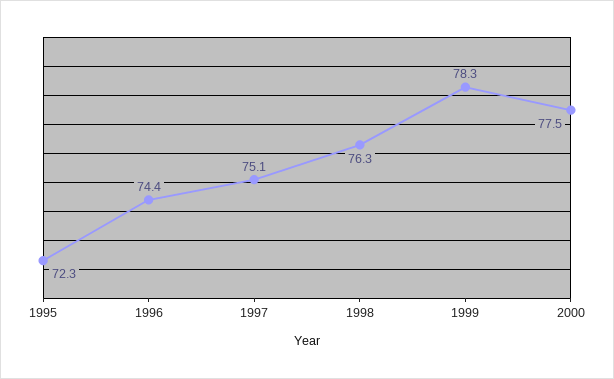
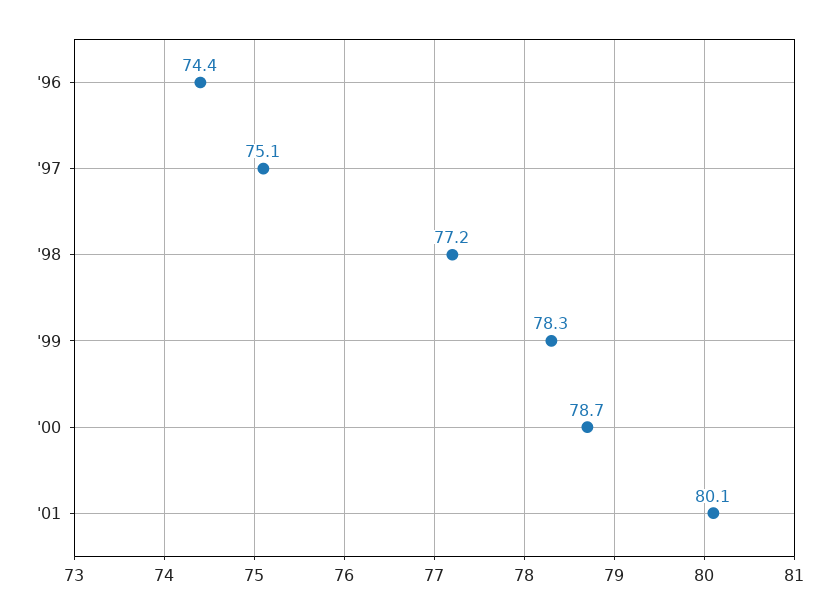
1995: 72.3 -> none
1998: 76.3 -> 77.2
2000: 77.5 -> 78.7
'01: none -> 80.1

